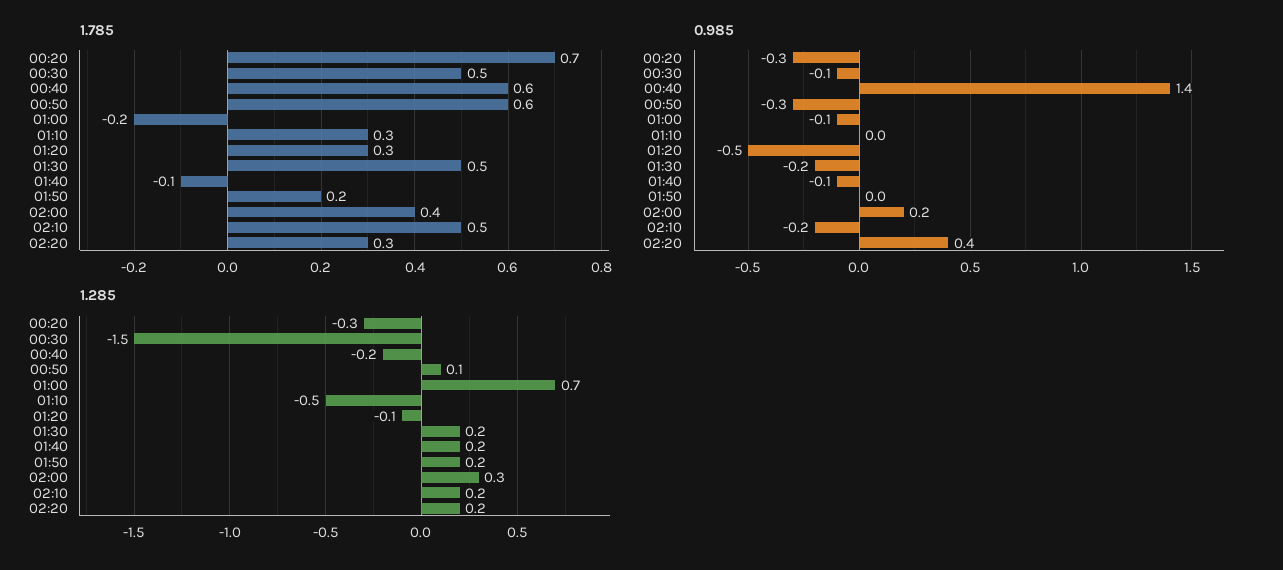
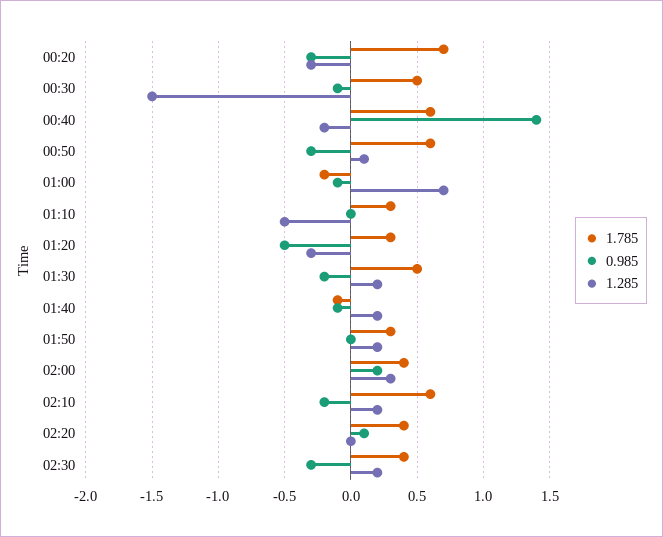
1.785, 01:50: 0.2 -> 0.3
1.785, 02:10: 0.5 -> 0.6
1.785, 02:20: 0.3 -> 0.4
0.985, 02:20: 0.4 -> 0.1
1.285, 01:20: -0.1 -> -0.3
1.285, 02:20: 0.2 -> 0
1.785, 02:30: none -> 0.4
0.985, 02:30: none -> -0.3
1.285, 02:30: none -> 0.2

